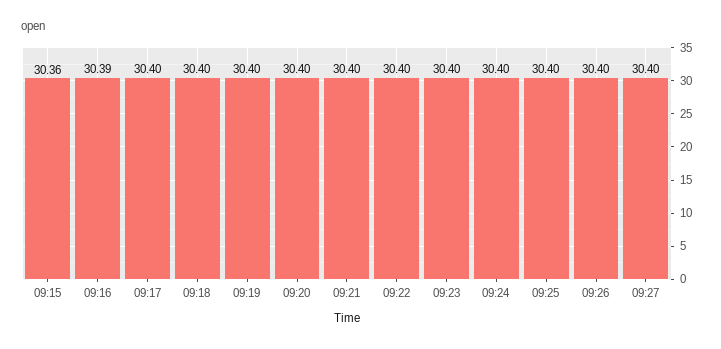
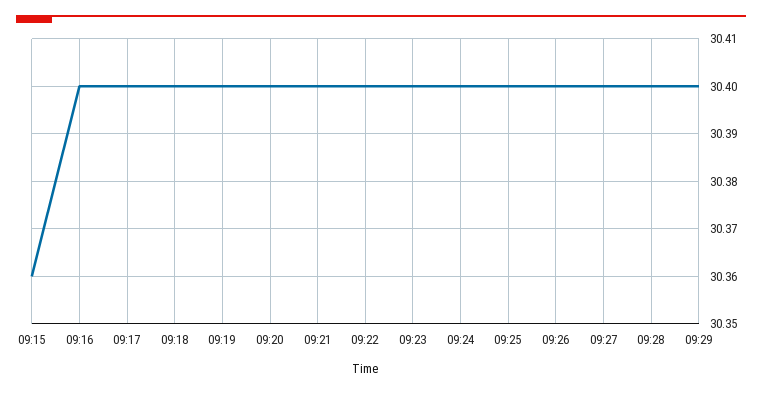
09:16: 30.39 -> 30.4
09:28: none -> 30.4
09:29: none -> 30.4

